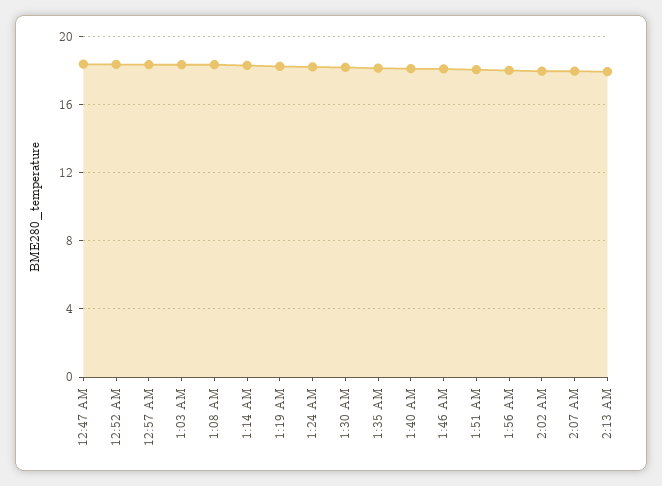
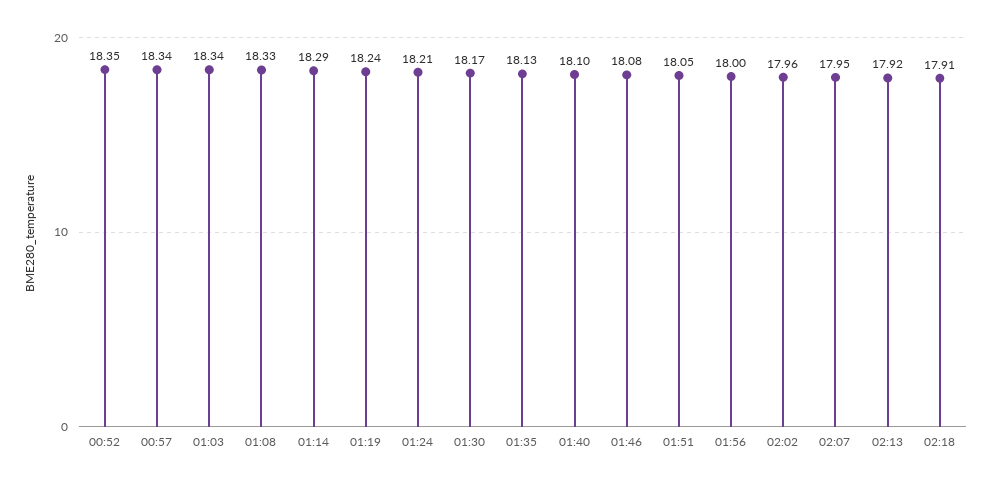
12:47 AM: 18.5 -> none
02:18: none -> 17.91

